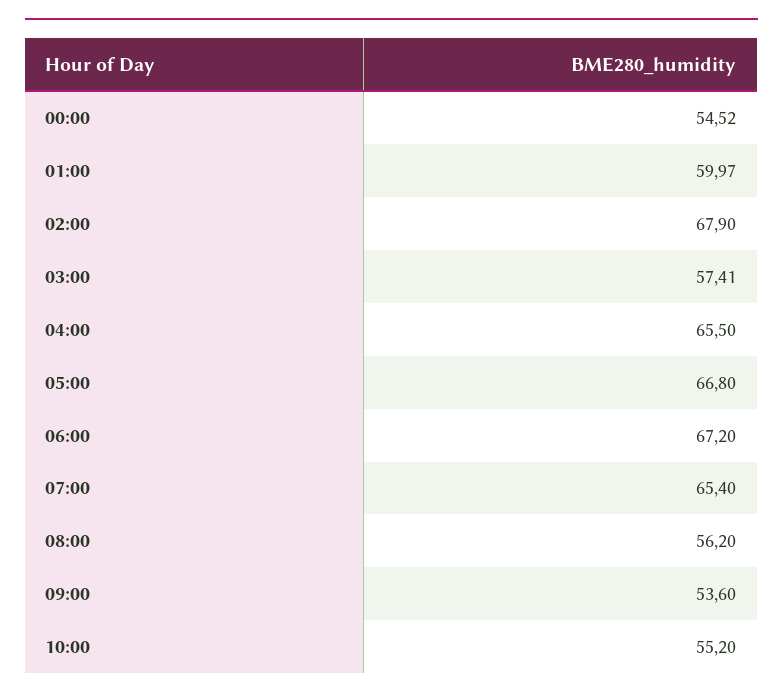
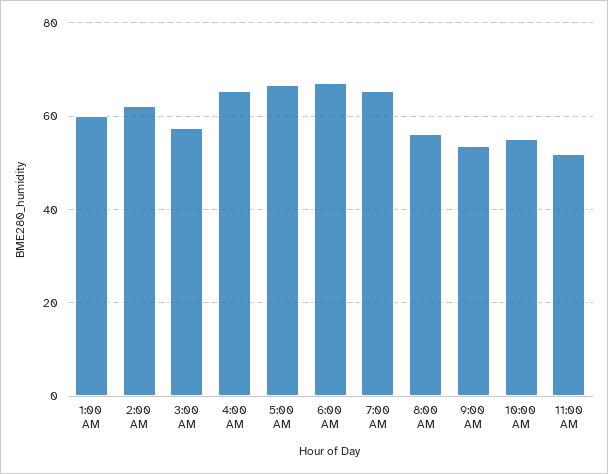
00:00: 54.52 -> none
02:00: 67.9 -> 62
11:00 AM: none -> 52

